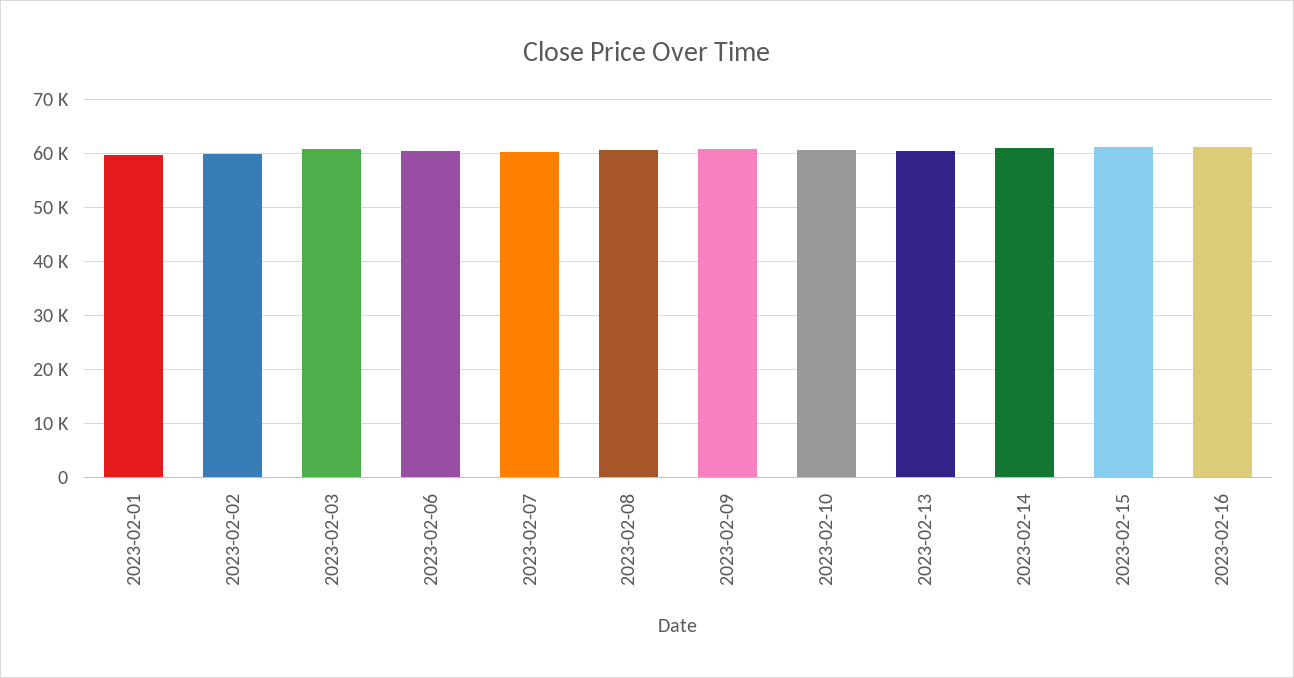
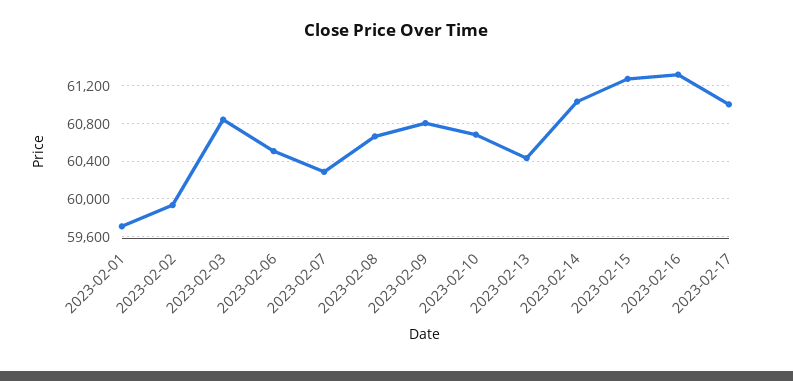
2023-02-17: none -> 61000

